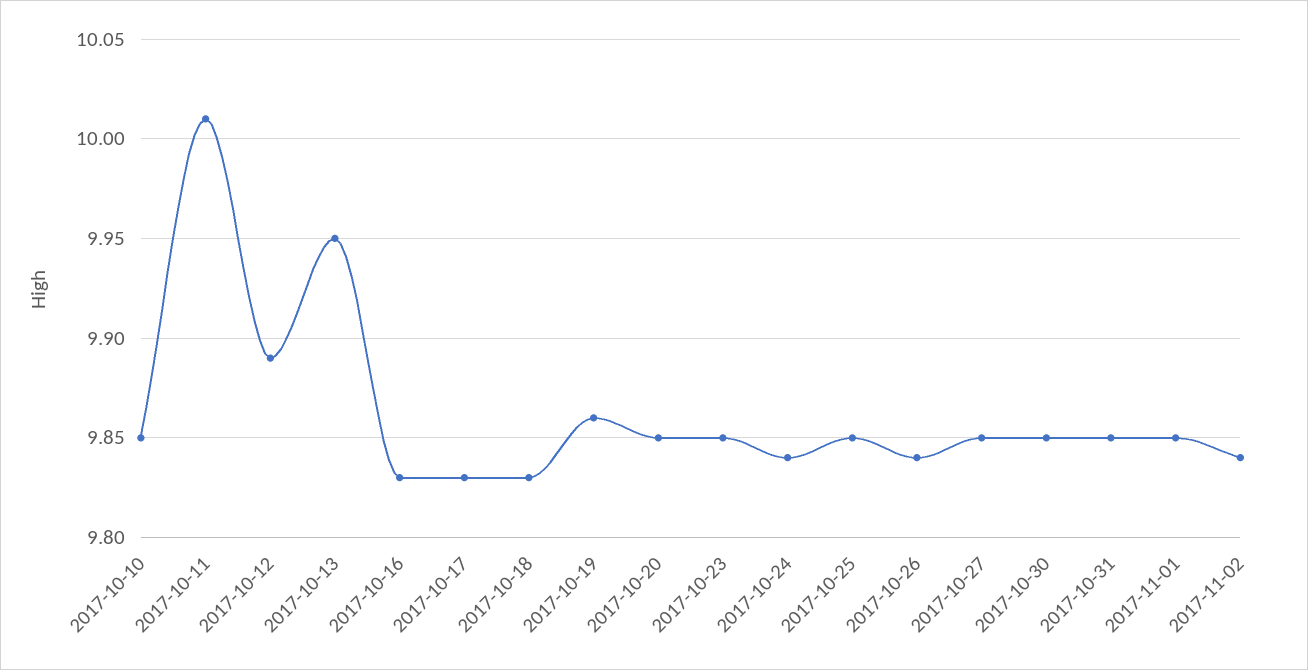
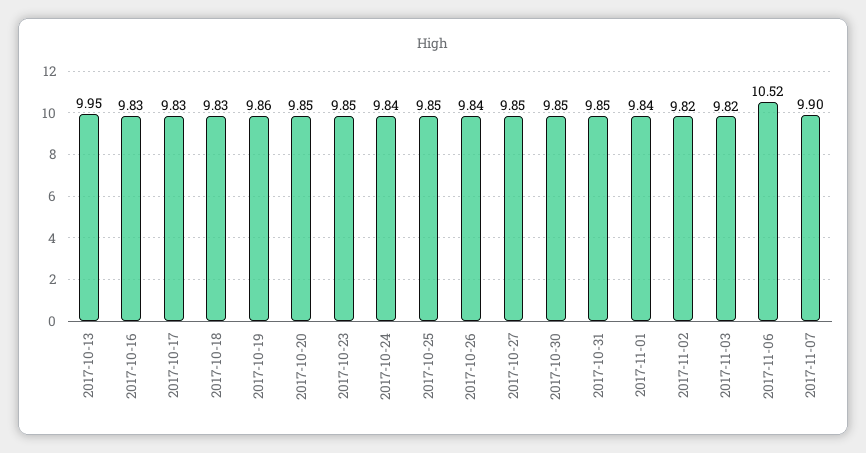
2017-10-10: 9.85 -> none
2017-10-11: 10.01 -> none
2017-10-12: 9.89 -> none
2017-11-01: 9.85 -> 9.84
2017-11-02: 9.84 -> 9.82
2017-11-03: none -> 9.82
2017-11-06: none -> 10.52
2017-11-07: none -> 9.9

